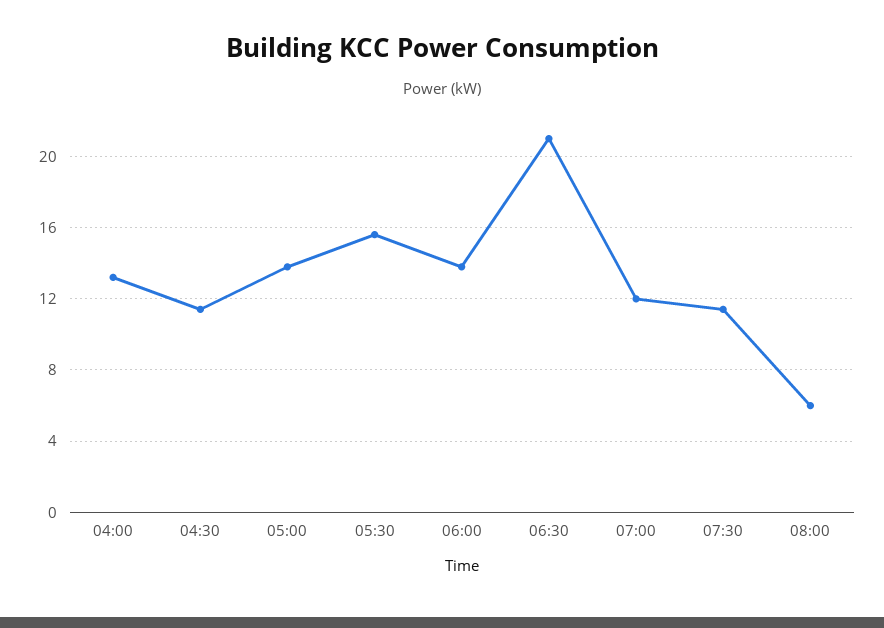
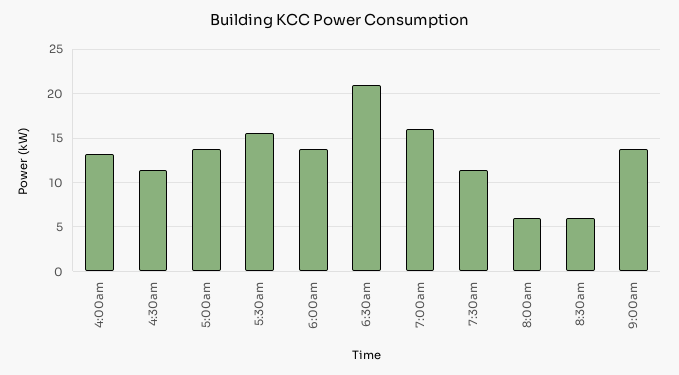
07:00: 12 -> 16
8:30am: none -> 6
9:00am: none -> 14

